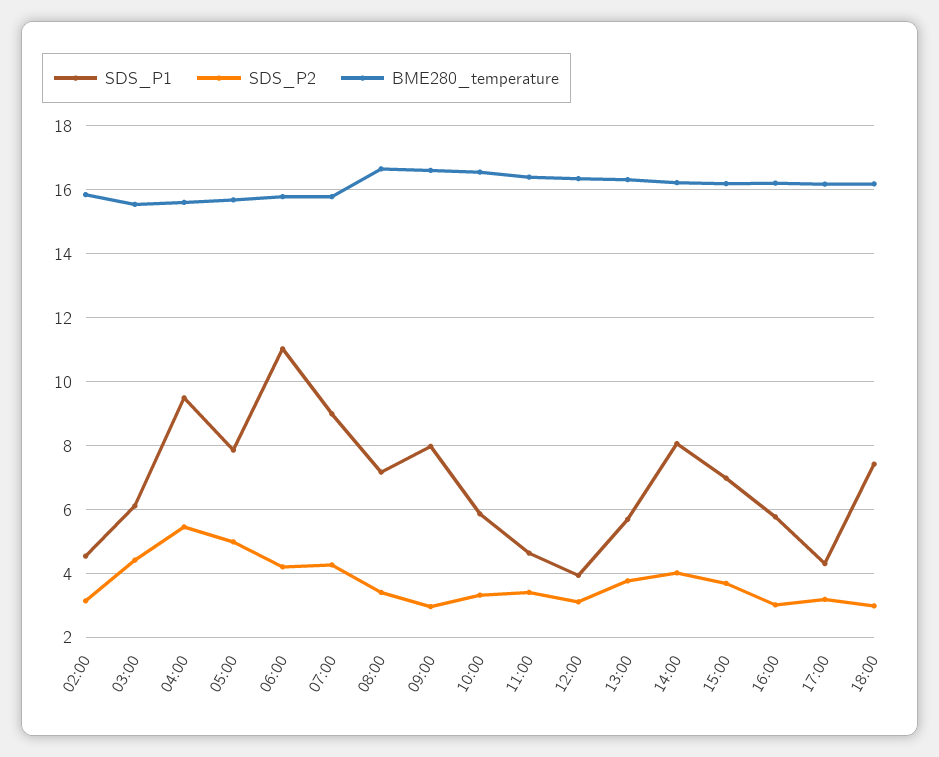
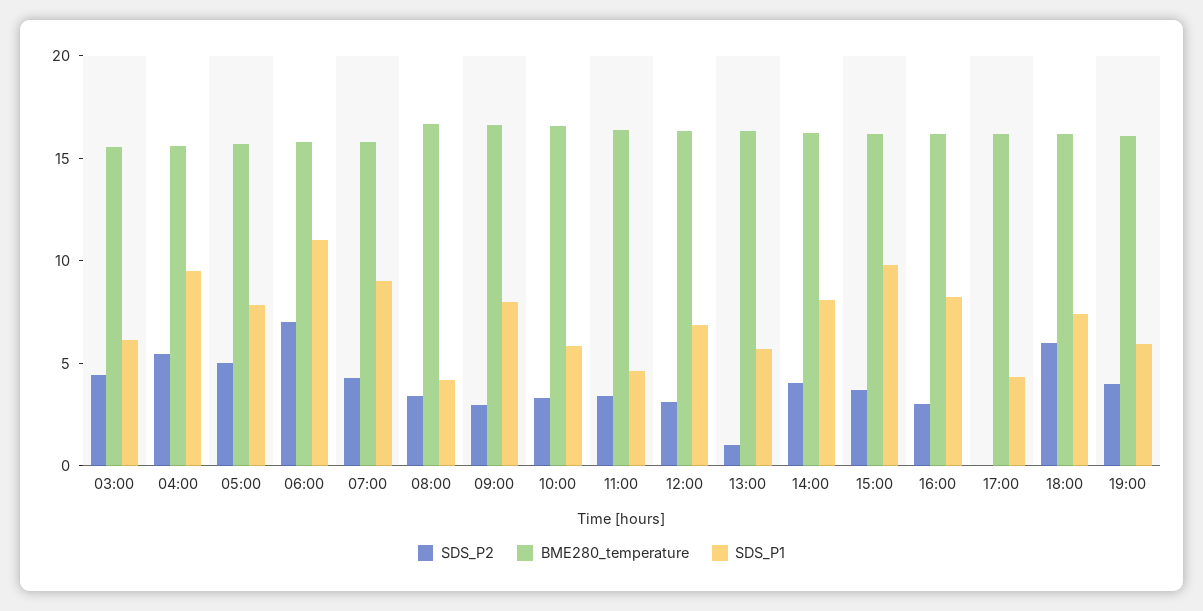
SDS_P1, 02:00: 4.6 -> none
SDS_P2, 02:00: 3.2 -> none
BME280_temperature, 02:00: 15.8 -> none
SDS_P2, 06:00: 4.2 -> 7
SDS_P1, 08:00: 7.2 -> 4
SDS_P1, 12:00: 4 -> 7
SDS_P2, 13:00: 3.8 -> 1
SDS_P1, 15:00: 7 -> 10
SDS_P1, 16:00: 5.8 -> 8
SDS_P2, 17:00: 3.2 -> 0
SDS_P2, 18:00: 3 -> 6
SDS_P2, 19:00: none -> 4
BME280_temperature, 19:00: none -> 16
SDS_P1, 19:00: none -> 6

